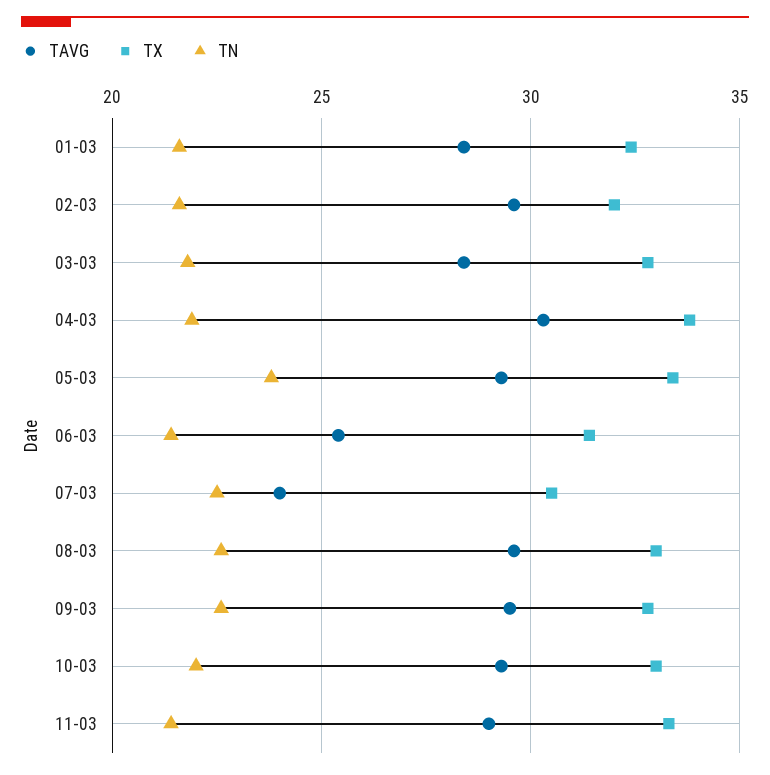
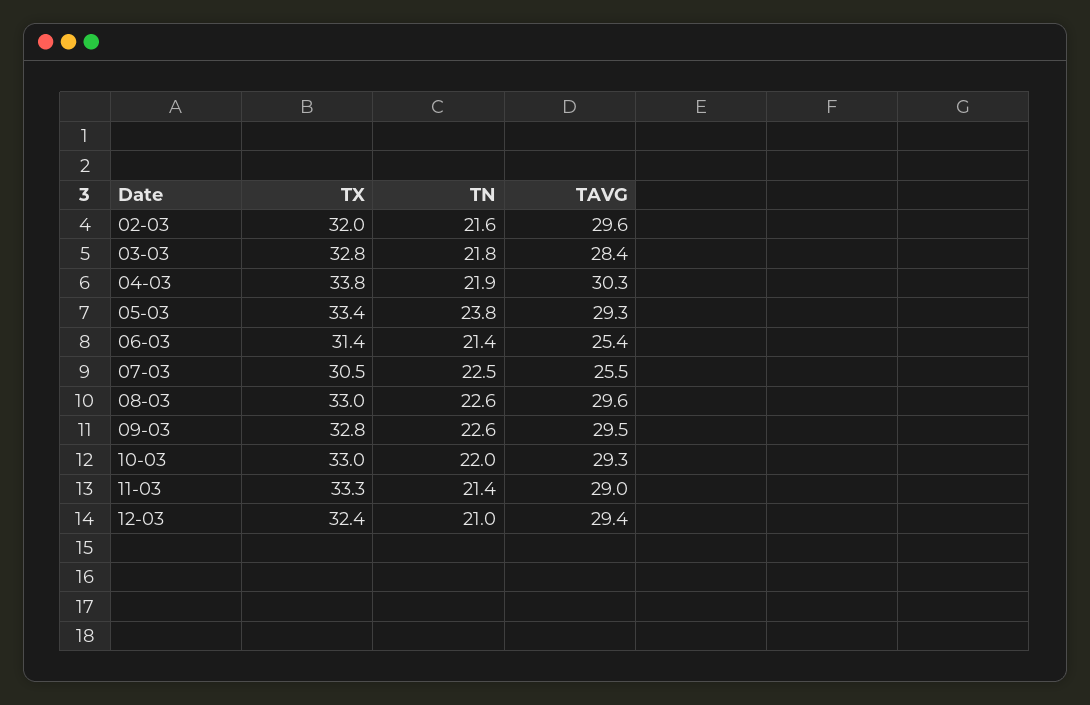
TAVG, 01-03: 28.5 -> none
TX, 01-03: 32.5 -> none
TN, 01-03: 21.5 -> none
TAVG, 07-03: 24 -> 25.5
TX, 12-03: none -> 32.4
TN, 12-03: none -> 21
TAVG, 12-03: none -> 29.4

